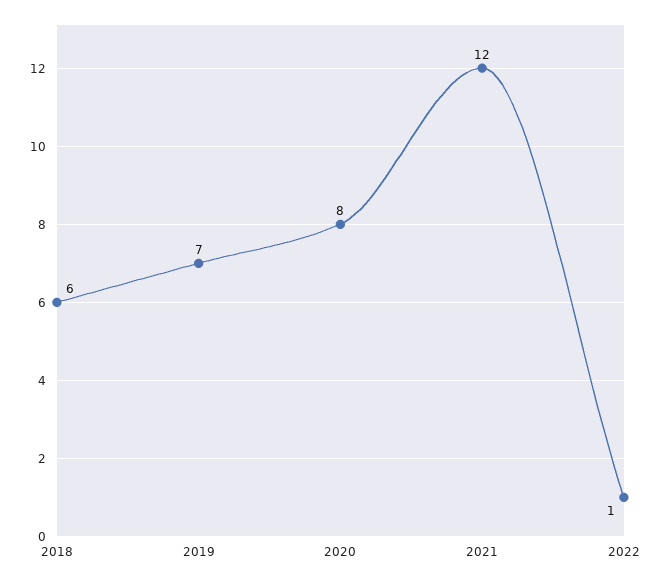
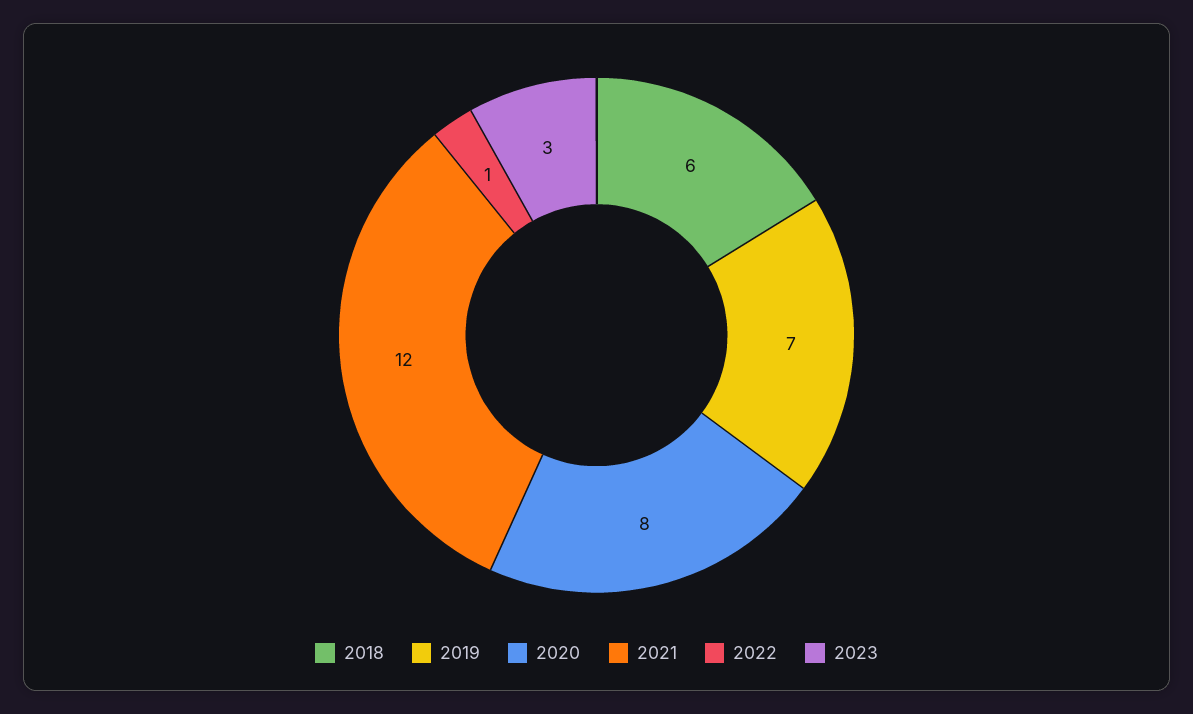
2023: none -> 3

